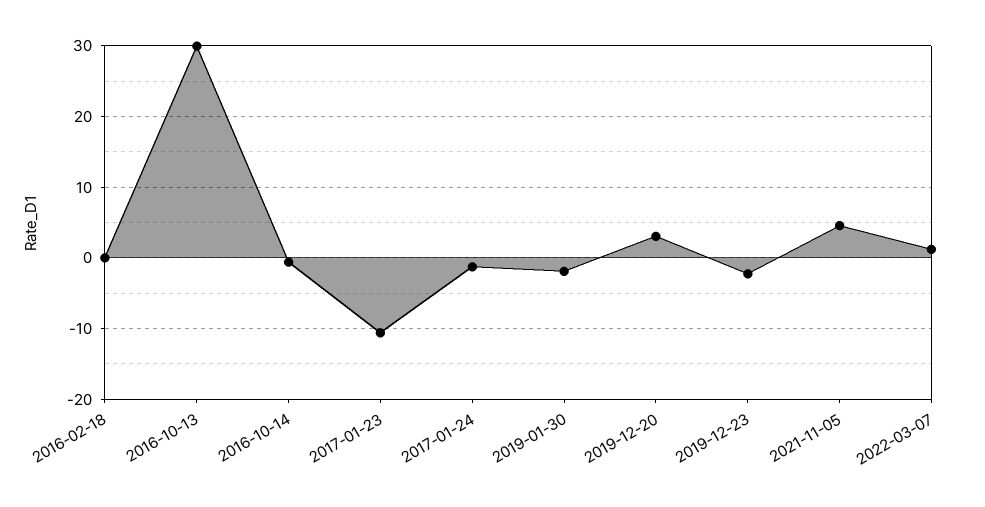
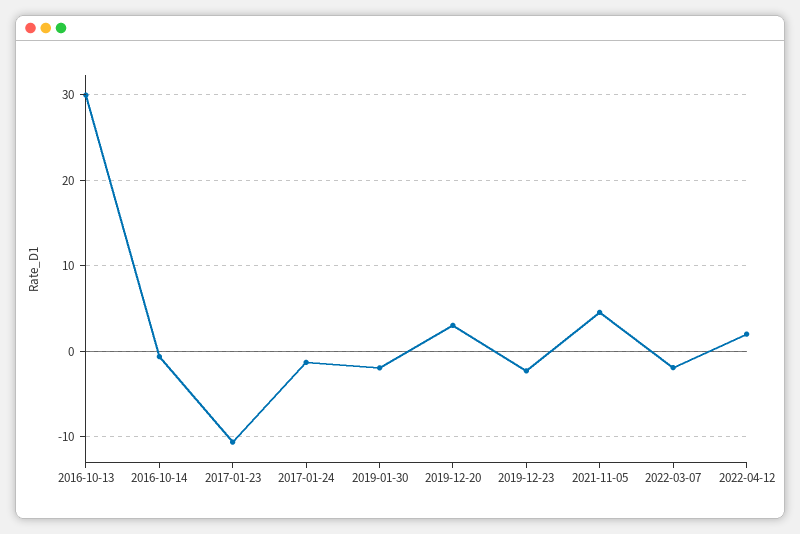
2016-02-18: 0 -> none
2022-03-07: 1 -> -2
2022-04-12: none -> 2

